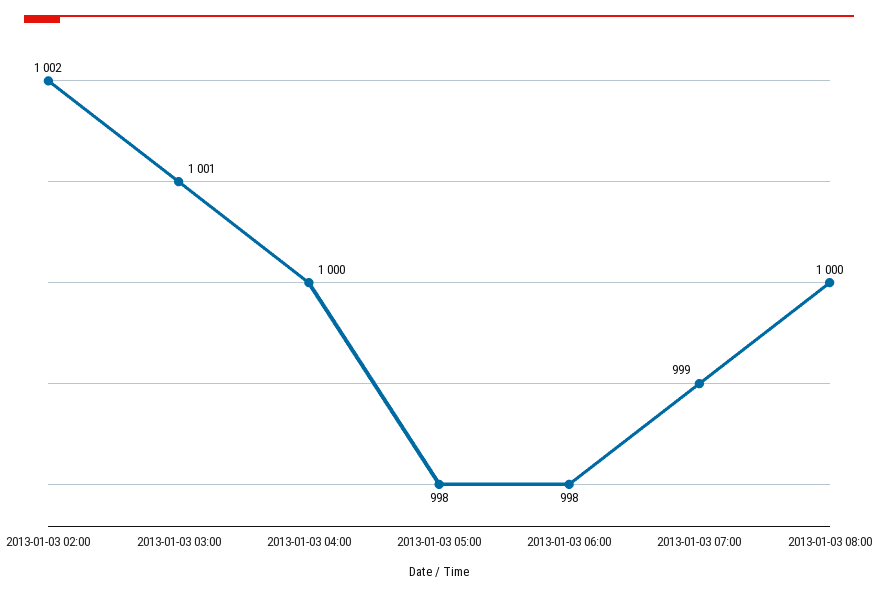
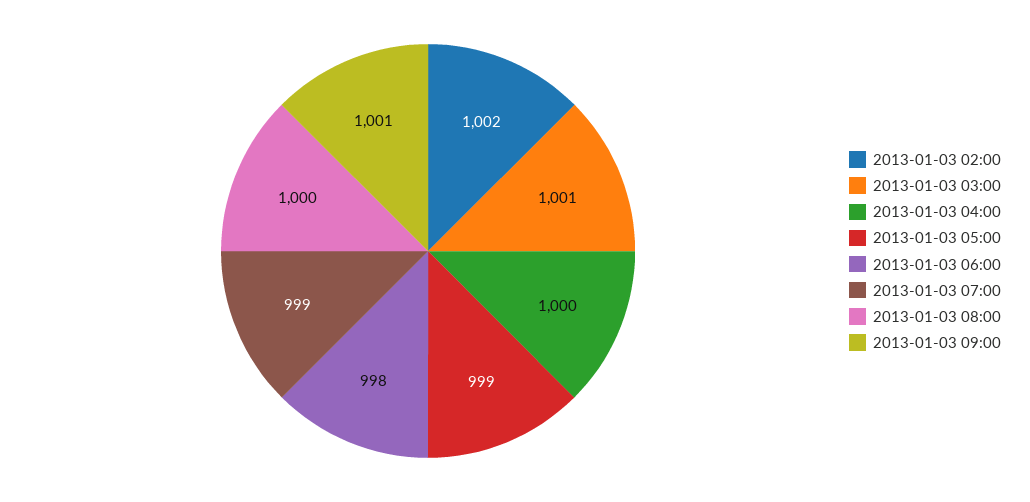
2013-01-03 05:00: 998 -> 999
2013-01-03 09:00: none -> 1001

